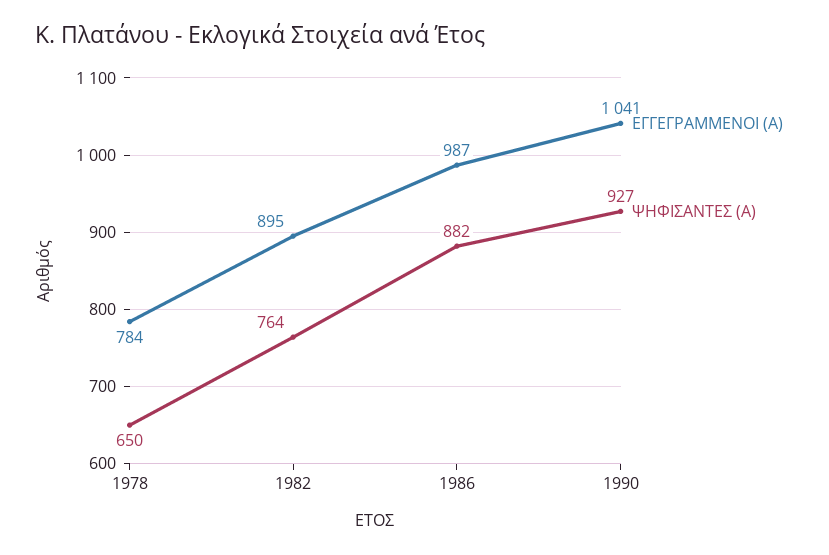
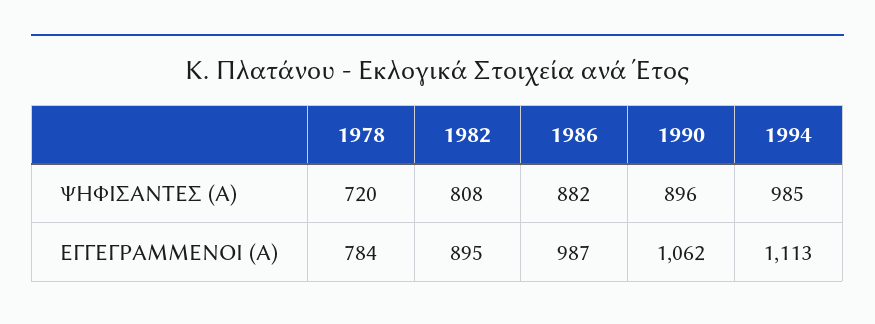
ΨΗΦΙΣΑΝΤΕΣ (Α), 1978: 650 -> 720
ΨΗΦΙΣΑΝΤΕΣ (Α), 1982: 764 -> 808
ΕΓΓΕΓΡΑΜΜΕΝΟΙ (Α), 1990: 1041 -> 1062
ΨΗΦΙΣΑΝΤΕΣ (Α), 1990: 927 -> 896
ΨΗΦΙΣΑΝΤΕΣ (Α), 1994: none -> 985
ΕΓΓΕΓΡΑΜΜΕΝΟΙ (Α), 1994: none -> 1113

